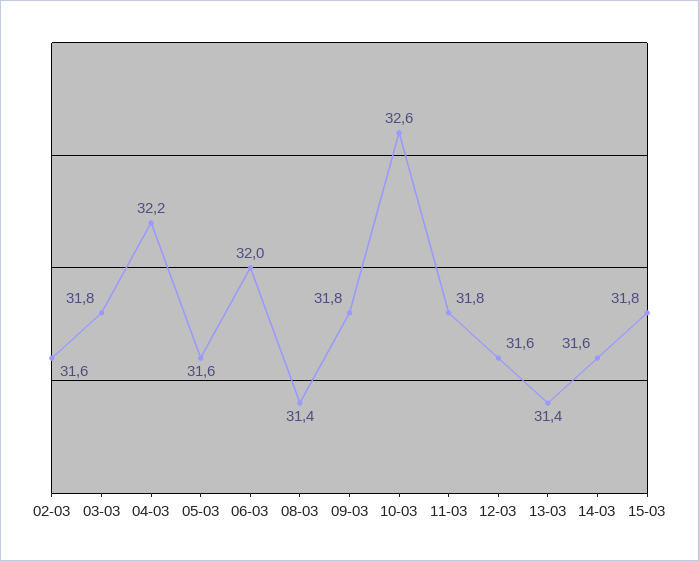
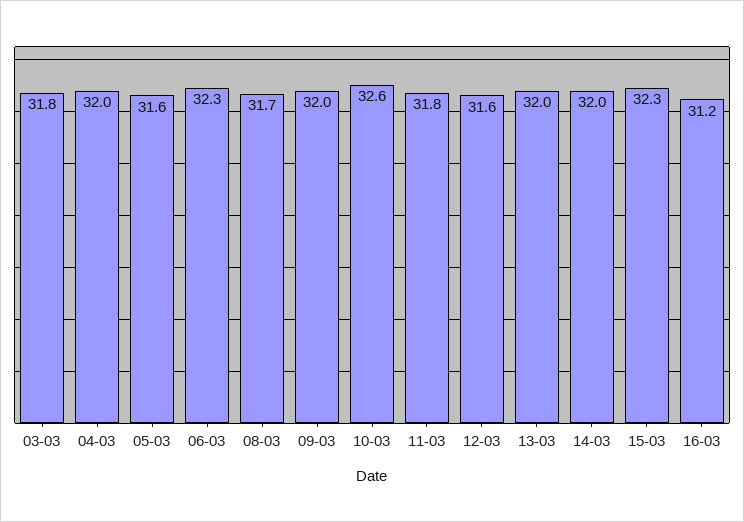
02-03: 31.6 -> none
04-03: 32.2 -> 32
06-03: 32 -> 32.3
08-03: 31.4 -> 31.7
09-03: 31.8 -> 32
13-03: 31.4 -> 32
14-03: 31.6 -> 32
15-03: 31.8 -> 32.3
16-03: none -> 31.2

